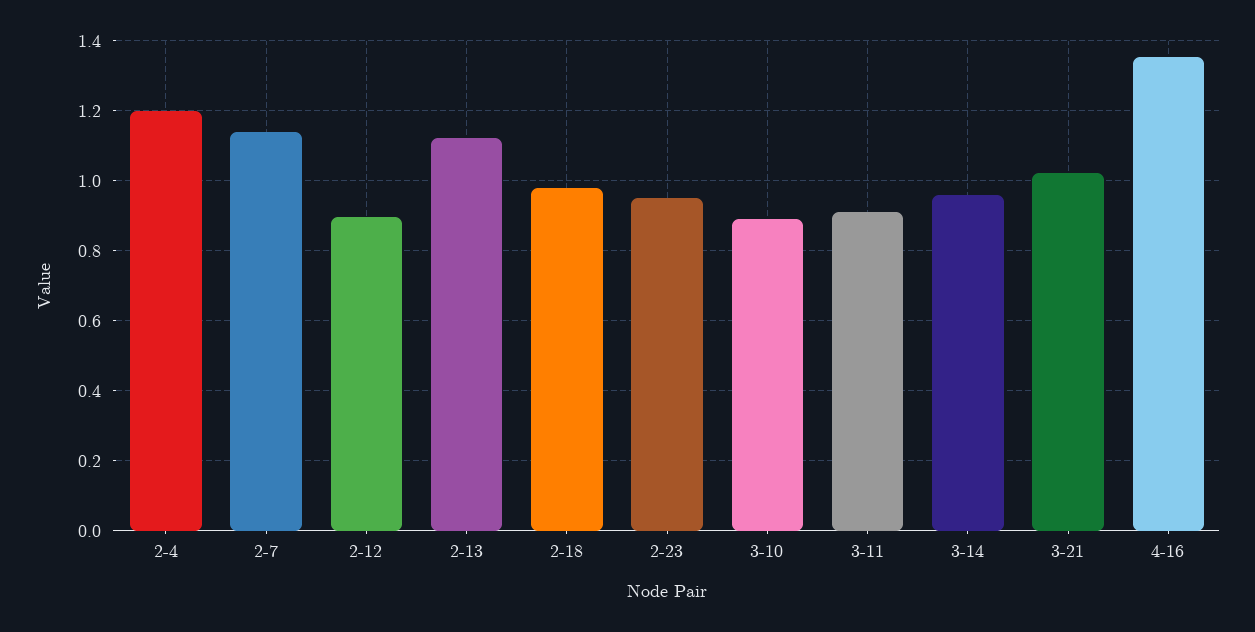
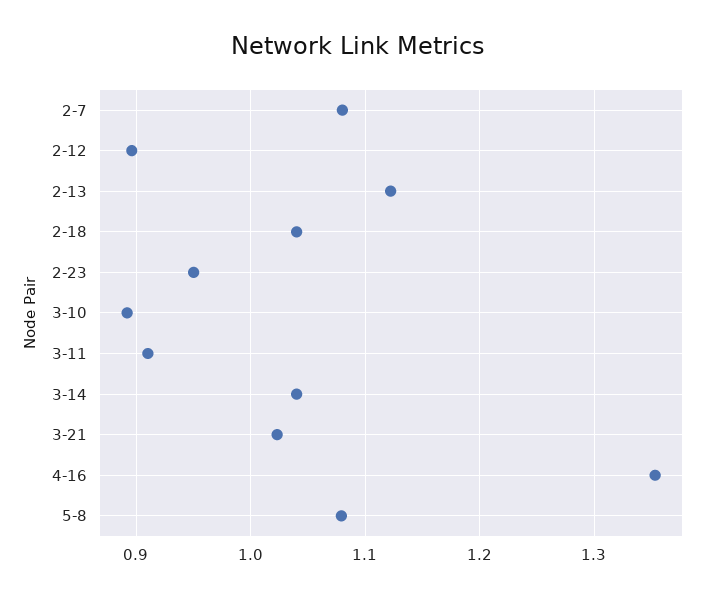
2-4: 1.2 -> none
2-7: 1.14 -> 1.08
2-18: 0.98 -> 1.04
3-14: 0.96 -> 1.04
5-8: none -> 1.08

